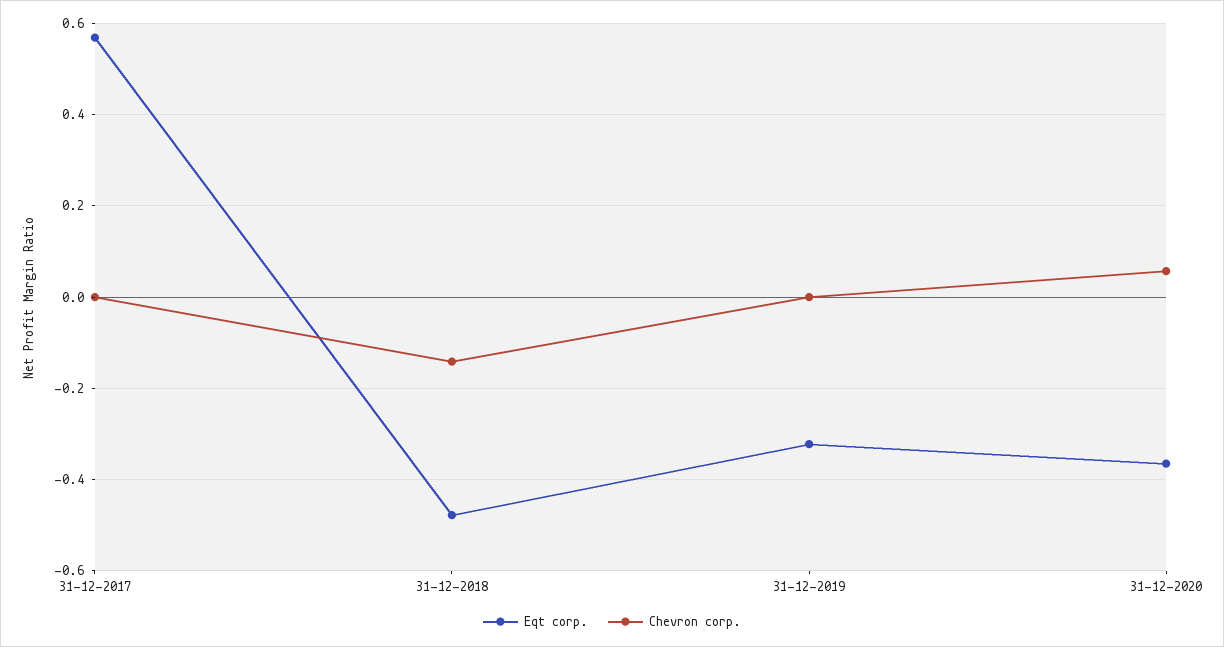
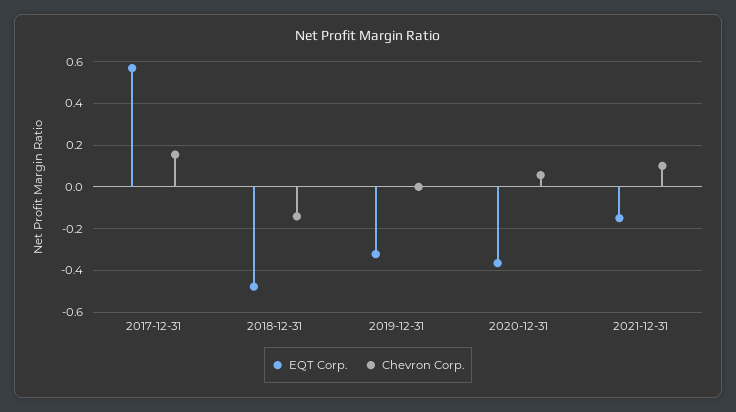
Chevron corp., 31-12-2017: 0 -> 0.15
Eqt corp., 2021-12-31: none -> -0.15
Chevron corp., 2021-12-31: none -> 0.1

